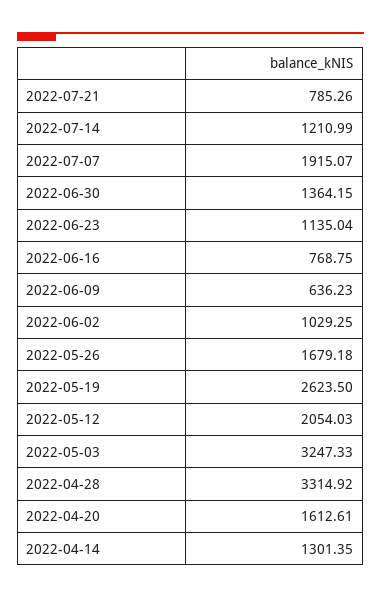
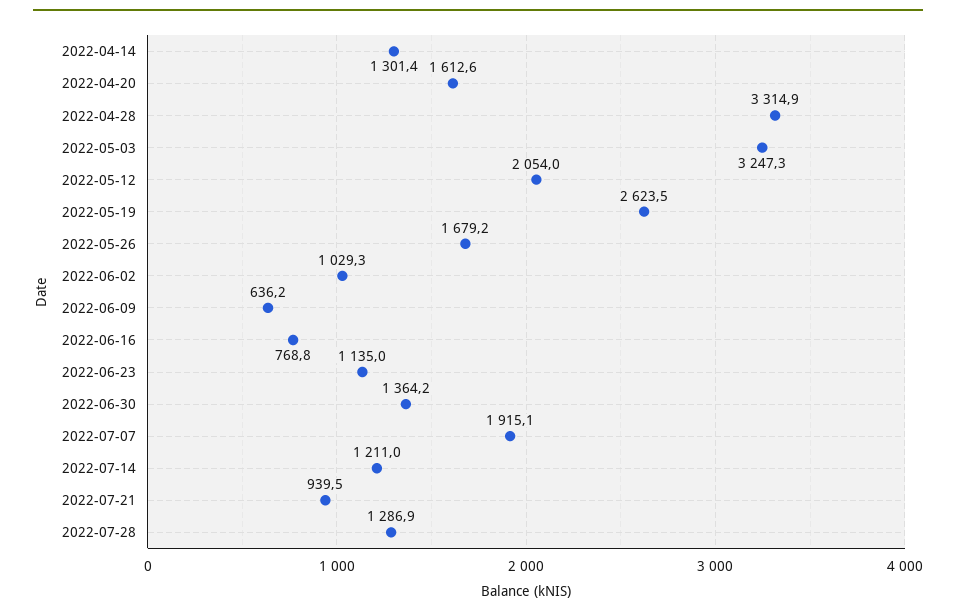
2022-07-21: 785.26 -> 939.5
2022-07-28: none -> 1286.9

